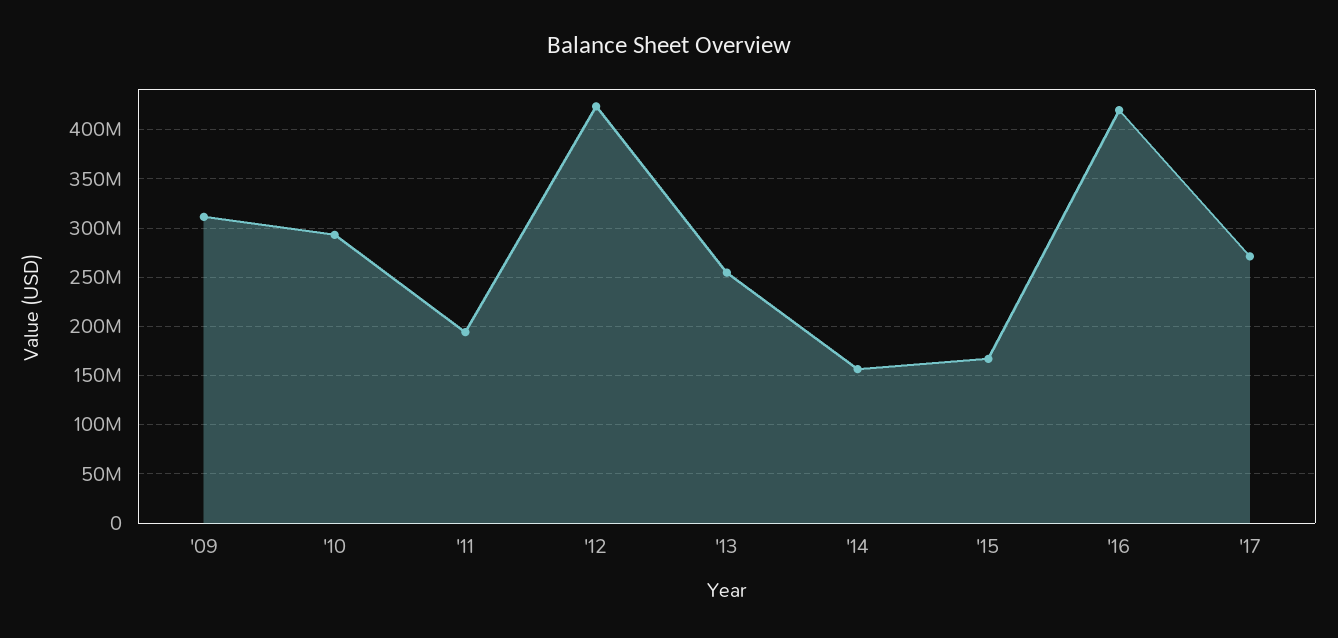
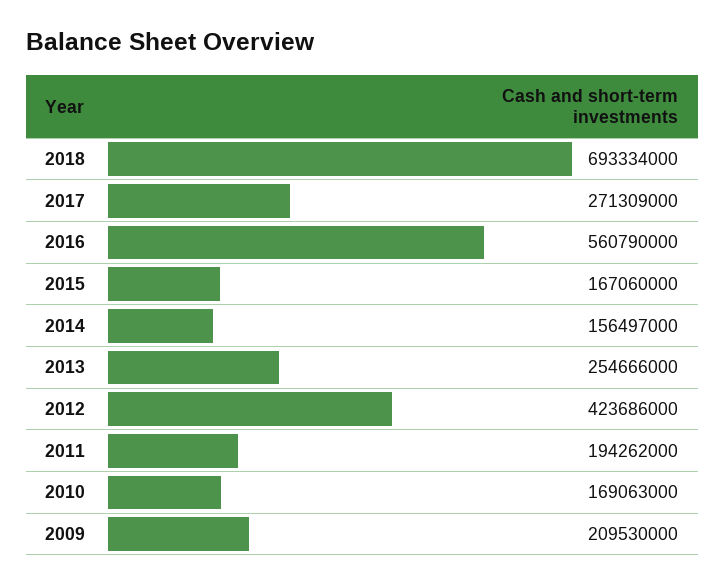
'09: 310000000 -> 209530000
'10: 290000000 -> 169063000
'16: 420000000 -> 560790000
2018: none -> 693334000

